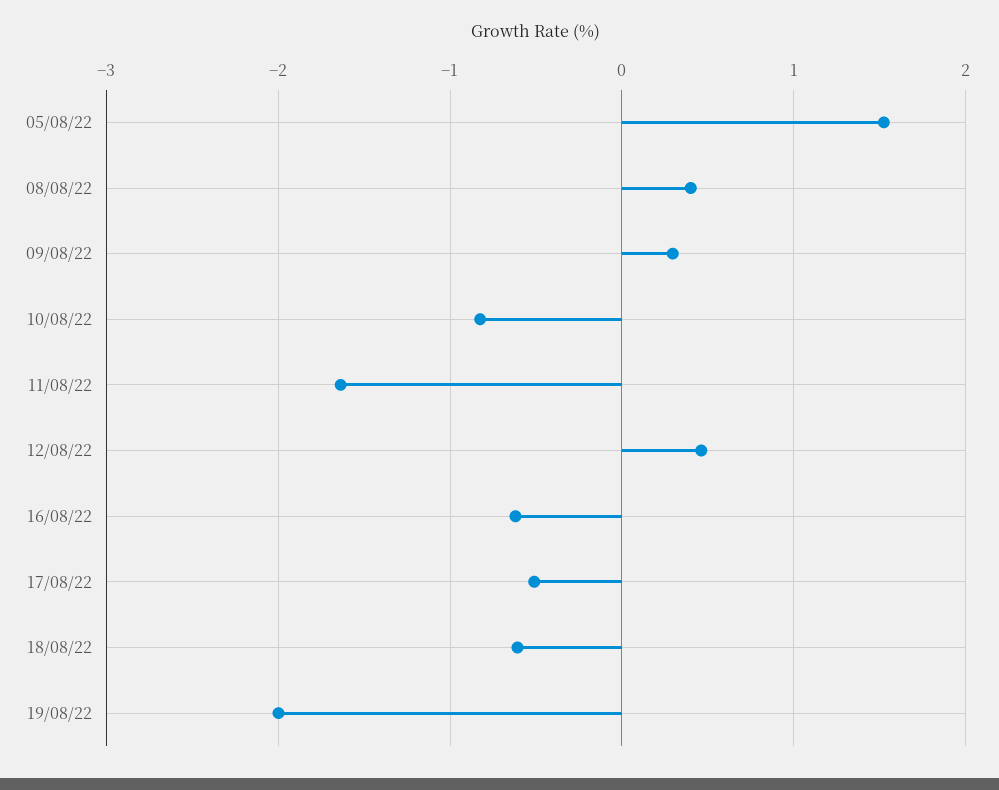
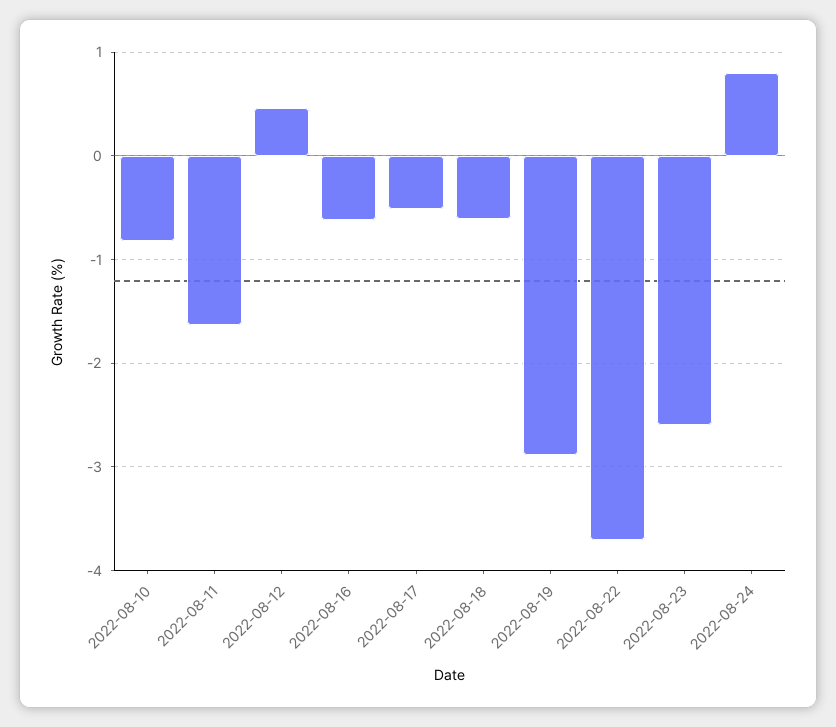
05/08/22: 1.5 -> none
08/08/22: 0.4 -> none
09/08/22: 0.3 -> none
19/08/22: -2 -> -2.9
2022-08-22: none -> -3.7
2022-08-23: none -> -2.6
2022-08-24: none -> 0.8

